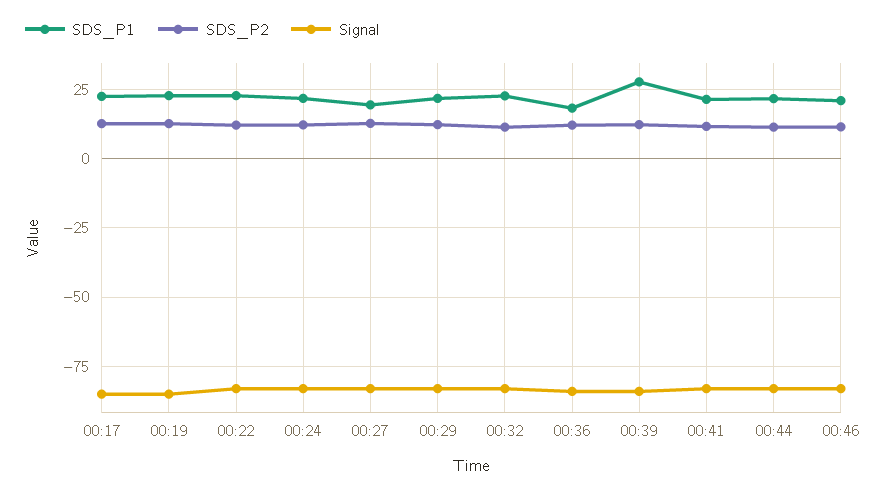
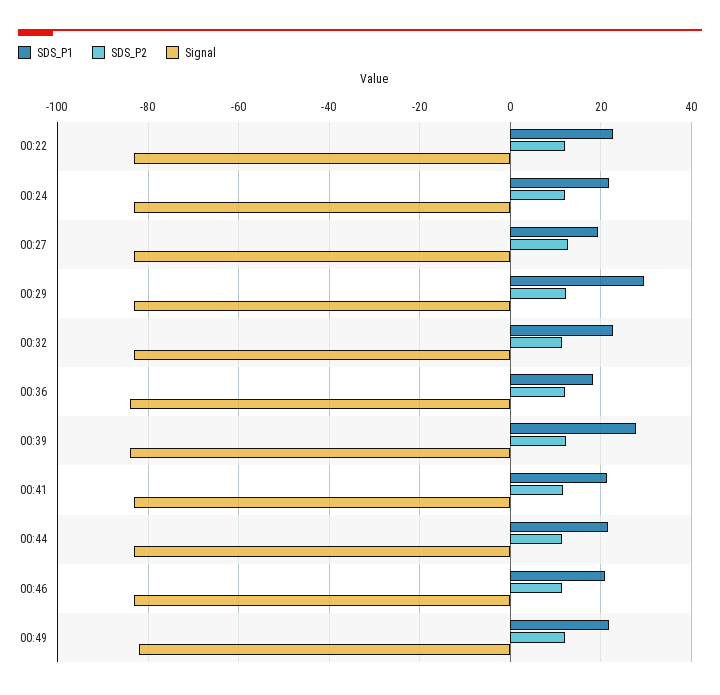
SDS_P1, 00:17: 22.5 -> none
SDS_P2, 00:17: 12.5 -> none
Signal, 00:17: -85 -> none
SDS_P1, 00:19: 22.5 -> none
SDS_P2, 00:19: 12.5 -> none
Signal, 00:19: -85 -> none
SDS_P1, 00:29: 22.5 -> 30
SDS_P1, 00:49: none -> 22
SDS_P2, 00:49: none -> 12
Signal, 00:49: none -> -82

